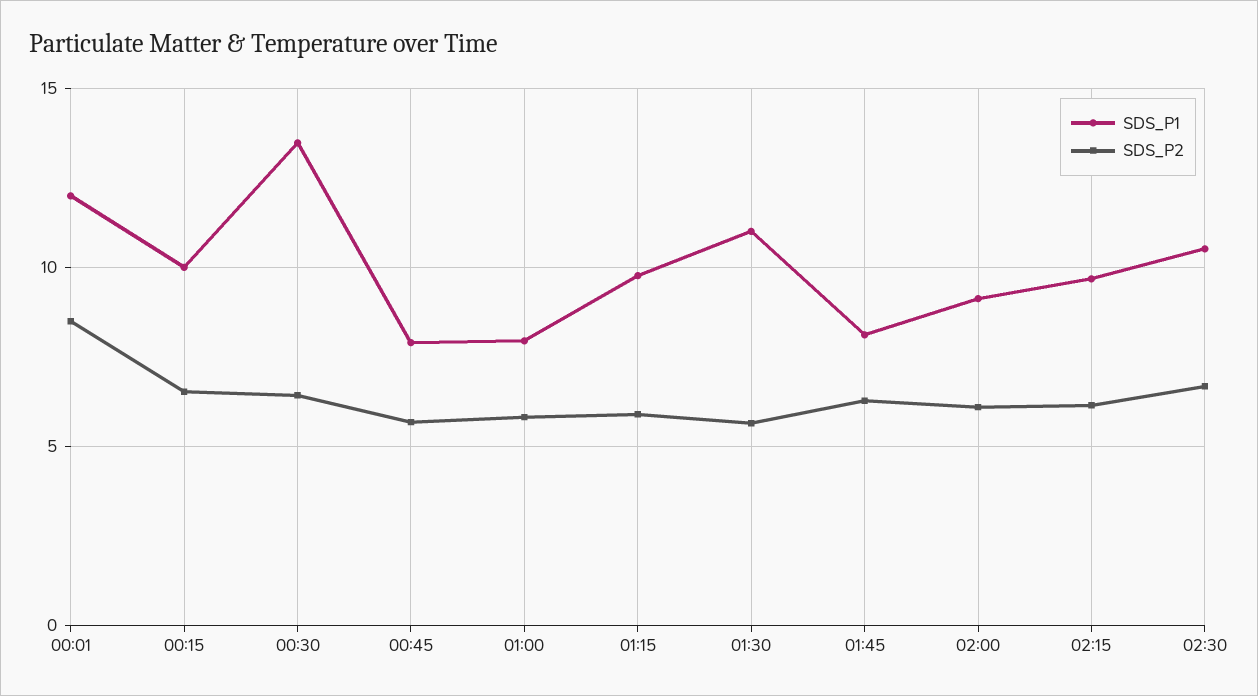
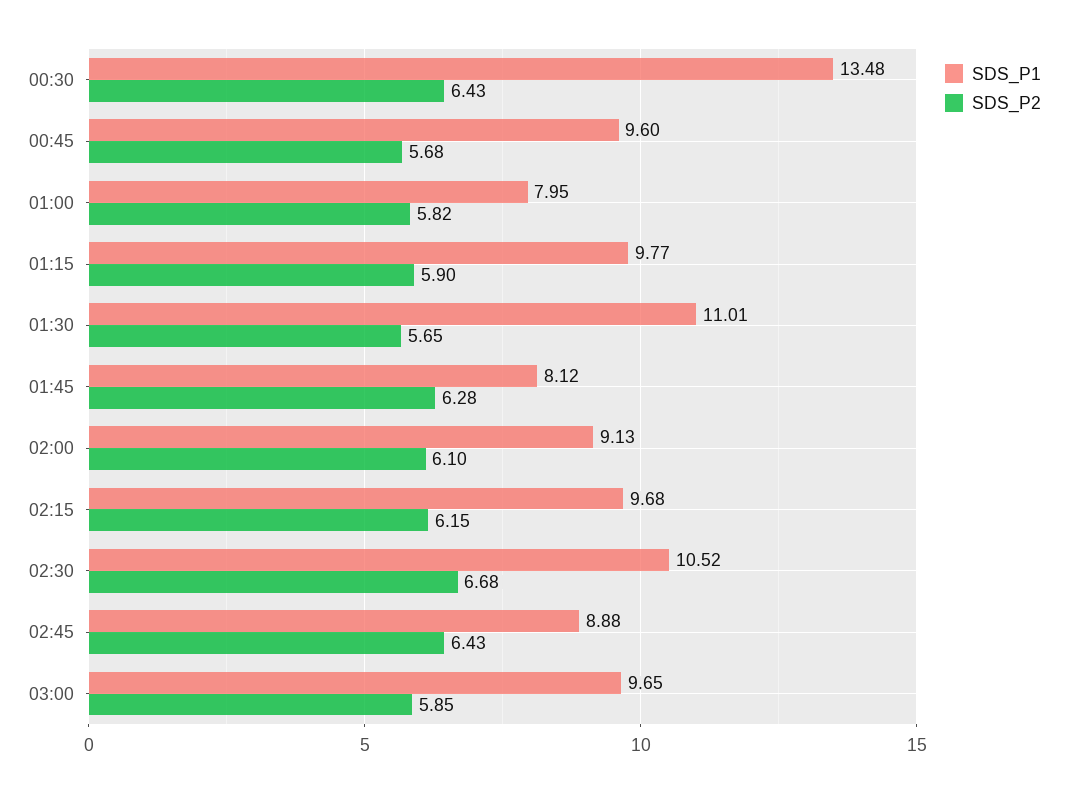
SDS_P1, 00:01: 12 -> none
SDS_P2, 00:01: 8.5 -> none
SDS_P1, 00:15: 10 -> none
SDS_P2, 00:15: 6.5 -> none
SDS_P1, 00:45: 8 -> 9.6
SDS_P1, 02:45: none -> 8.88
SDS_P2, 02:45: none -> 6.43
SDS_P1, 03:00: none -> 9.65
SDS_P2, 03:00: none -> 5.85

